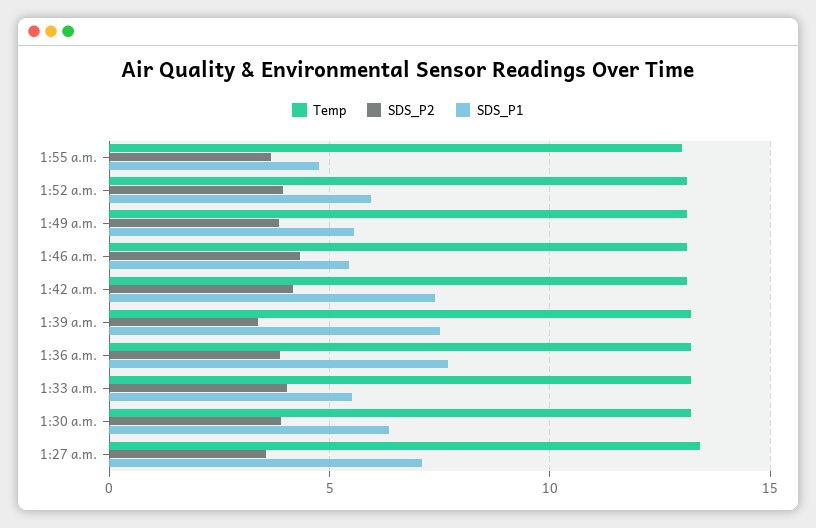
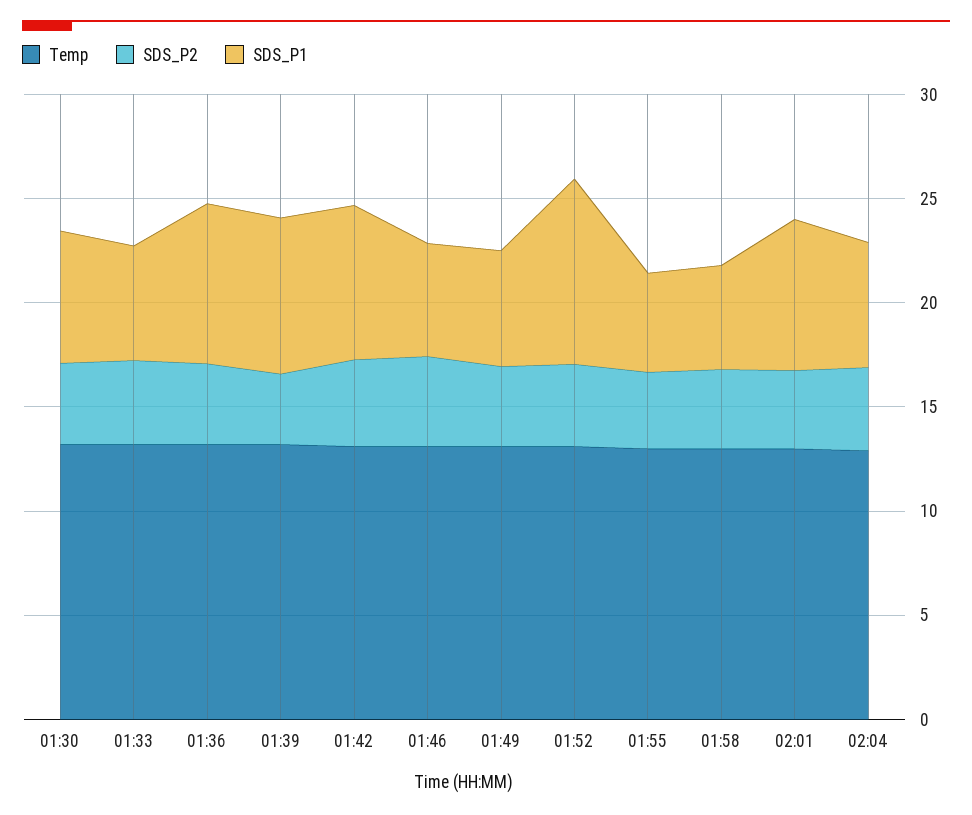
SDS_P1, 1:52 a.m.: 6 -> 9
Temp, 1:27 a.m.: 13.5 -> none
SDS_P2, 1:27 a.m.: 3.5 -> none
SDS_P1, 1:27 a.m.: 7 -> none
Temp, 01:58: none -> 13
SDS_P2, 01:58: none -> 4
SDS_P1, 01:58: none -> 5
Temp, 02:01: none -> 13
SDS_P2, 02:01: none -> 4
SDS_P1, 02:01: none -> 7
Temp, 02:04: none -> 13
SDS_P2, 02:04: none -> 4
SDS_P1, 02:04: none -> 6

